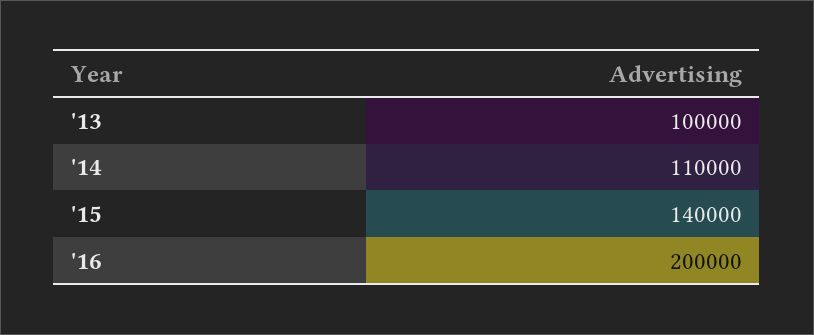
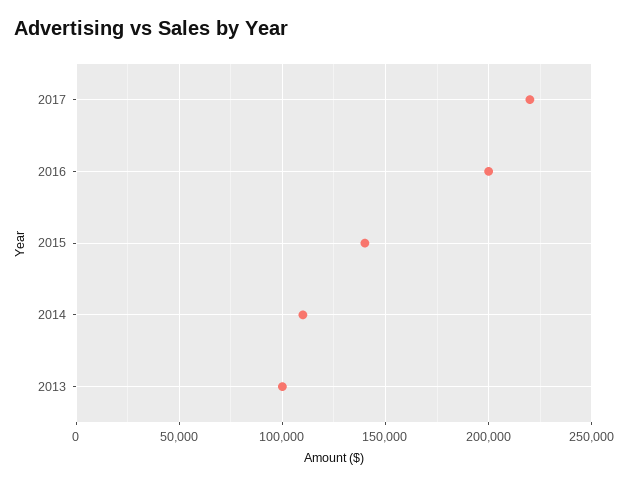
2017: none -> 220000

